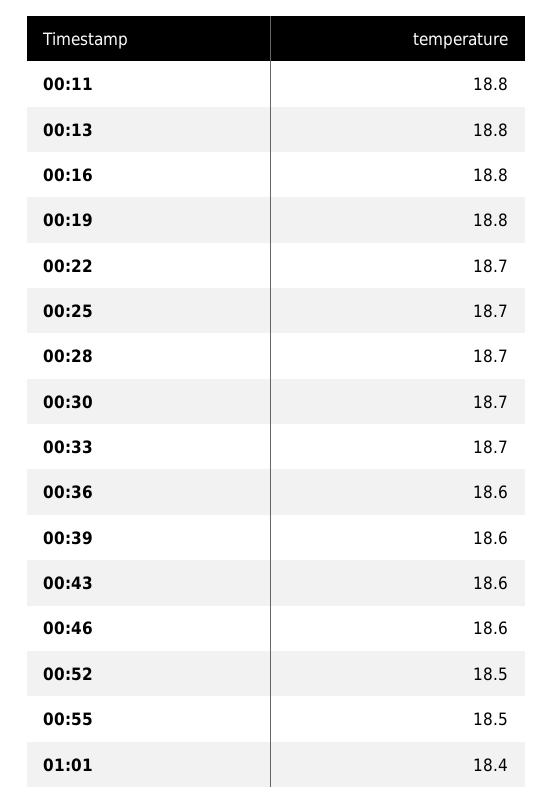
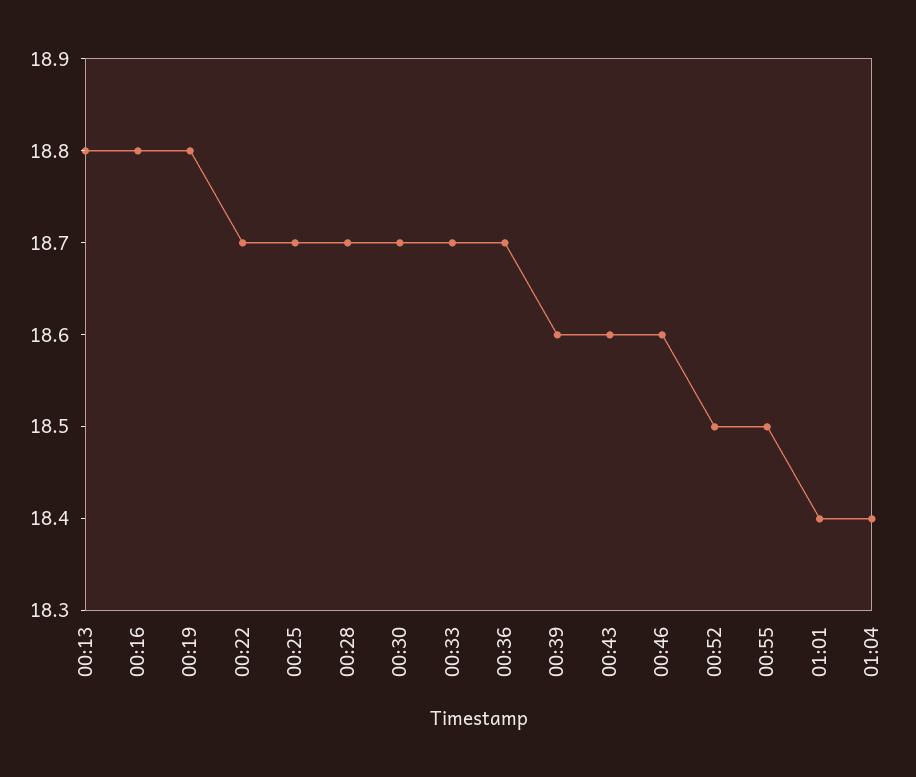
00:11: 18.8 -> none
00:36: 18.6 -> 18.7
01:04: none -> 18.4

